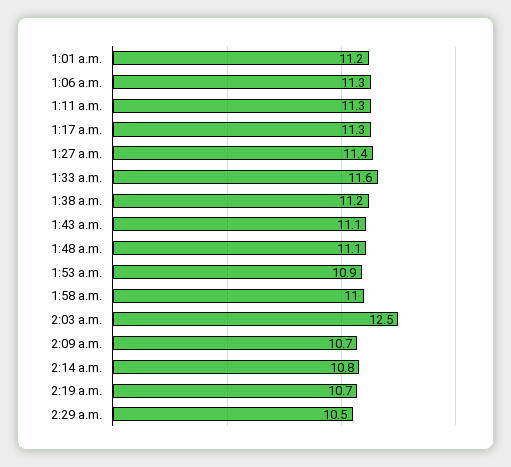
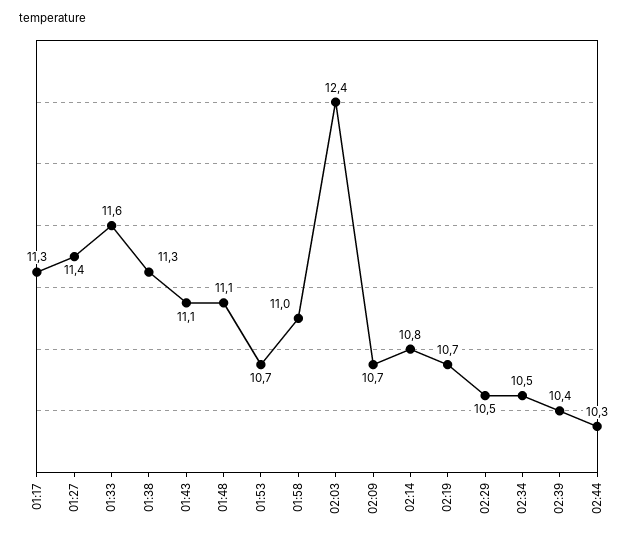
1:01 a.m.: 11.2 -> none
1:06 a.m.: 11.3 -> none
1:11 a.m.: 11.3 -> none
1:38 a.m.: 11.2 -> 11.3
1:53 a.m.: 10.9 -> 10.7
2:03 a.m.: 12.5 -> 12.4
02:34: none -> 10.5
02:39: none -> 10.4
02:44: none -> 10.3

